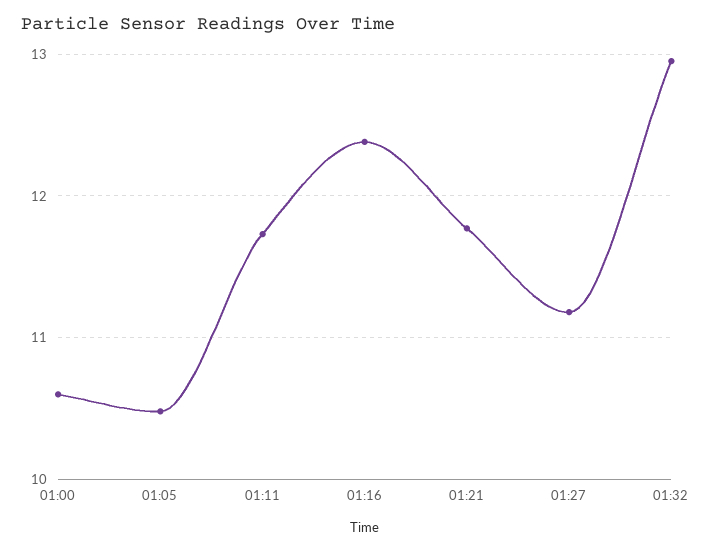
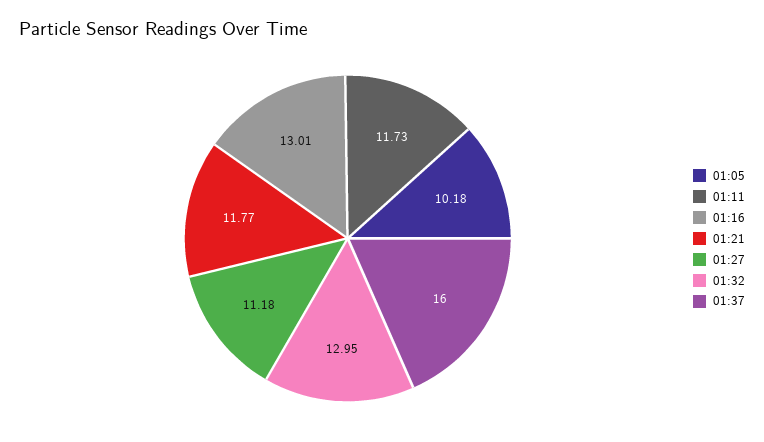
01:00: 10.6 -> none
01:05: 10.5 -> 10.18
01:16: 12.4 -> 13.01
01:37: none -> 16

